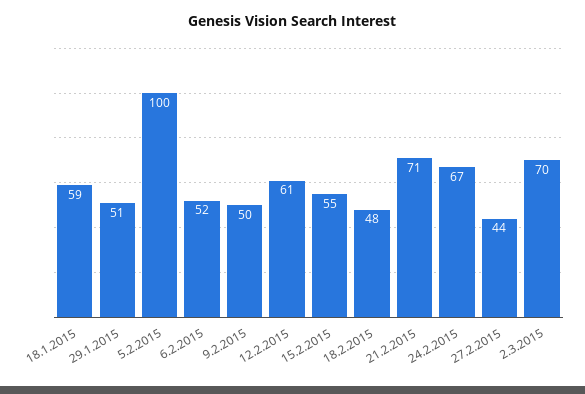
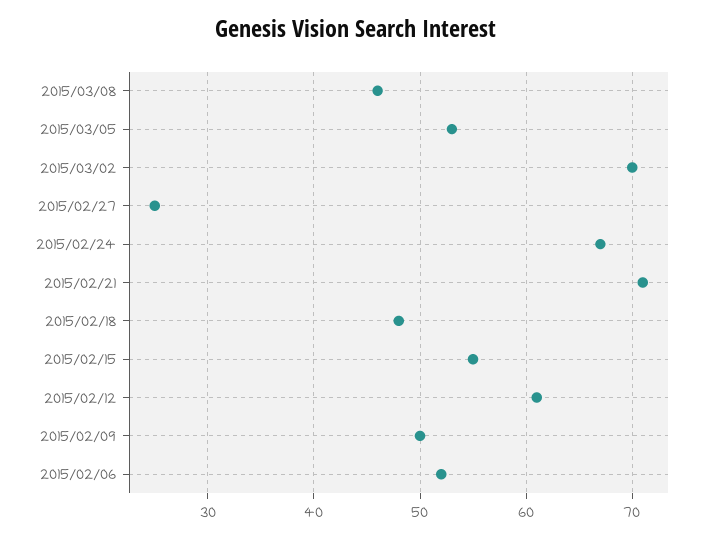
18.1.2015: 59 -> none
29.1.2015: 51 -> none
5.2.2015: 100 -> none
27.2.2015: 44 -> 25
2015/03/08: none -> 46
2015/03/05: none -> 53

